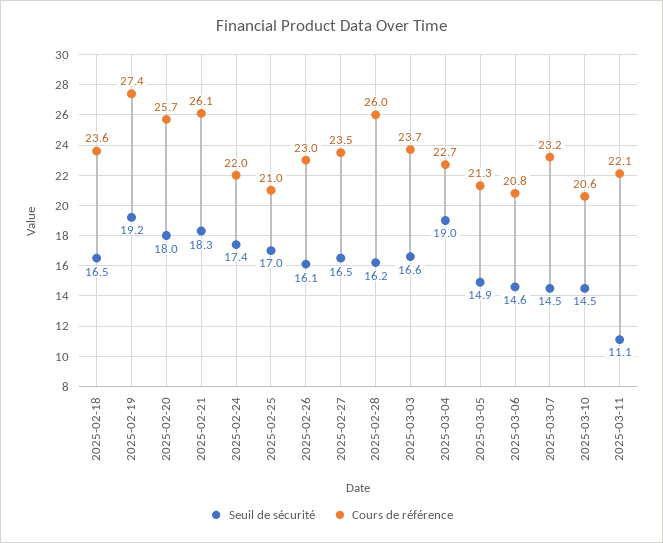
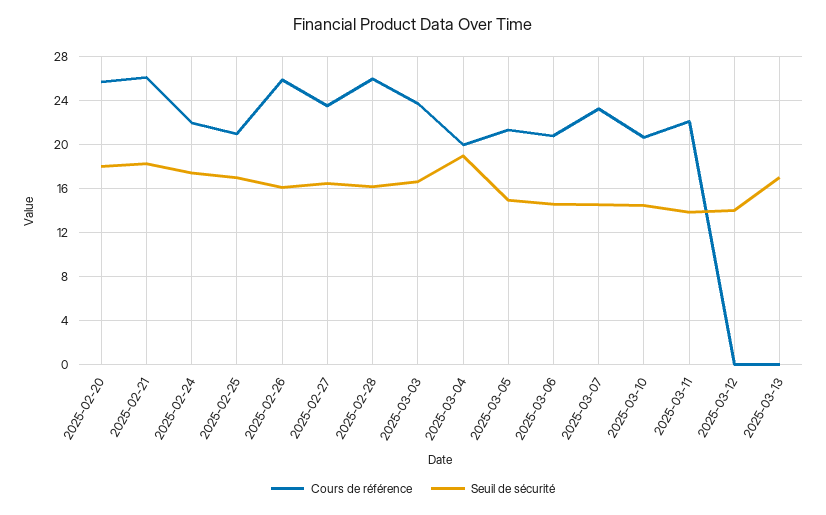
Seuil de sécurité, 2025-02-18: 16.5 -> none
Cours de référence, 2025-02-18: 23.6 -> none
Seuil de sécurité, 2025-02-19: 19.2 -> none
Cours de référence, 2025-02-19: 27.4 -> none
Cours de référence, 2025-02-26: 23 -> 26
Cours de référence, 2025-03-04: 22.7 -> 20
Seuil de sécurité, 2025-03-11: 11.1 -> 14
Cours de référence, 2025-03-12: none -> 0
Seuil de sécurité, 2025-03-12: none -> 14
Cours de référence, 2025-03-13: none -> 0
Seuil de sécurité, 2025-03-13: none -> 17

